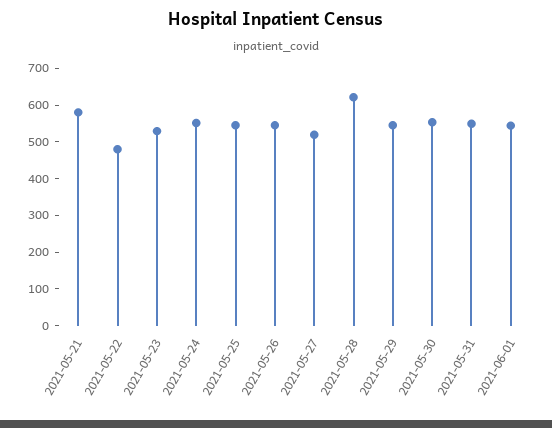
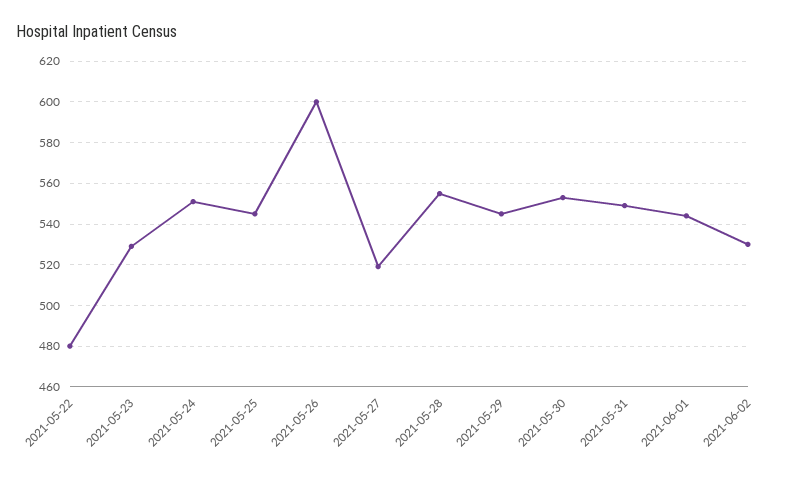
2021-05-21: 575 -> none
2021-05-26: 550 -> 600
2021-05-28: 625 -> 555
2021-06-02: none -> 530

